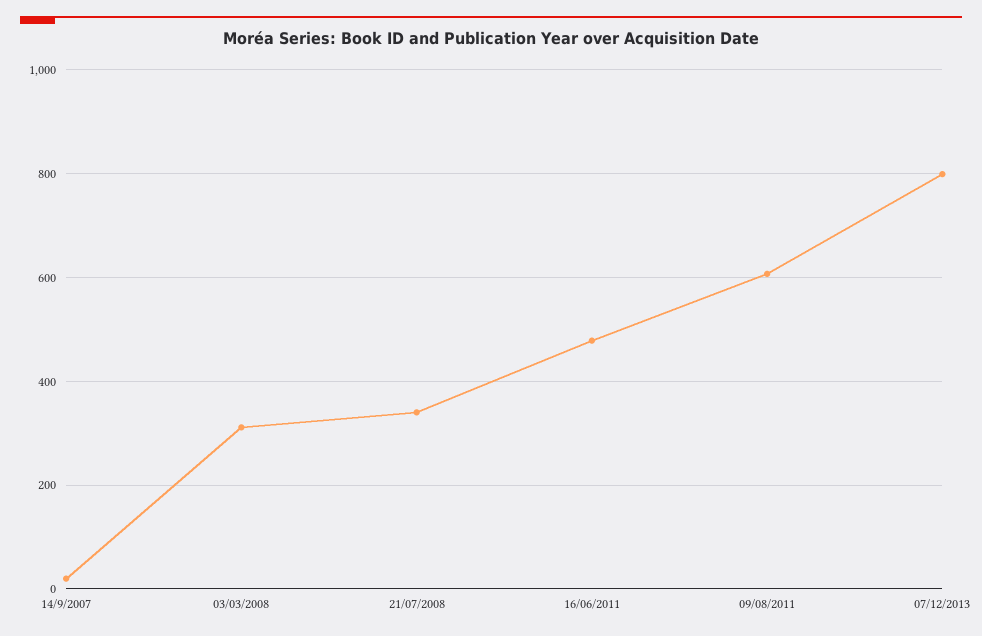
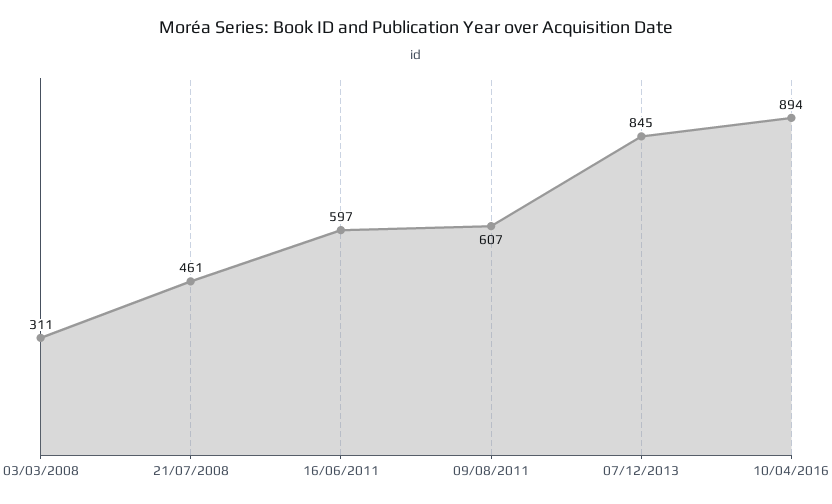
14/9/2007: 20 -> none
21/07/2008: 340 -> 461
16/06/2011: 480 -> 597
07/12/2013: 800 -> 845
10/04/2016: none -> 894

